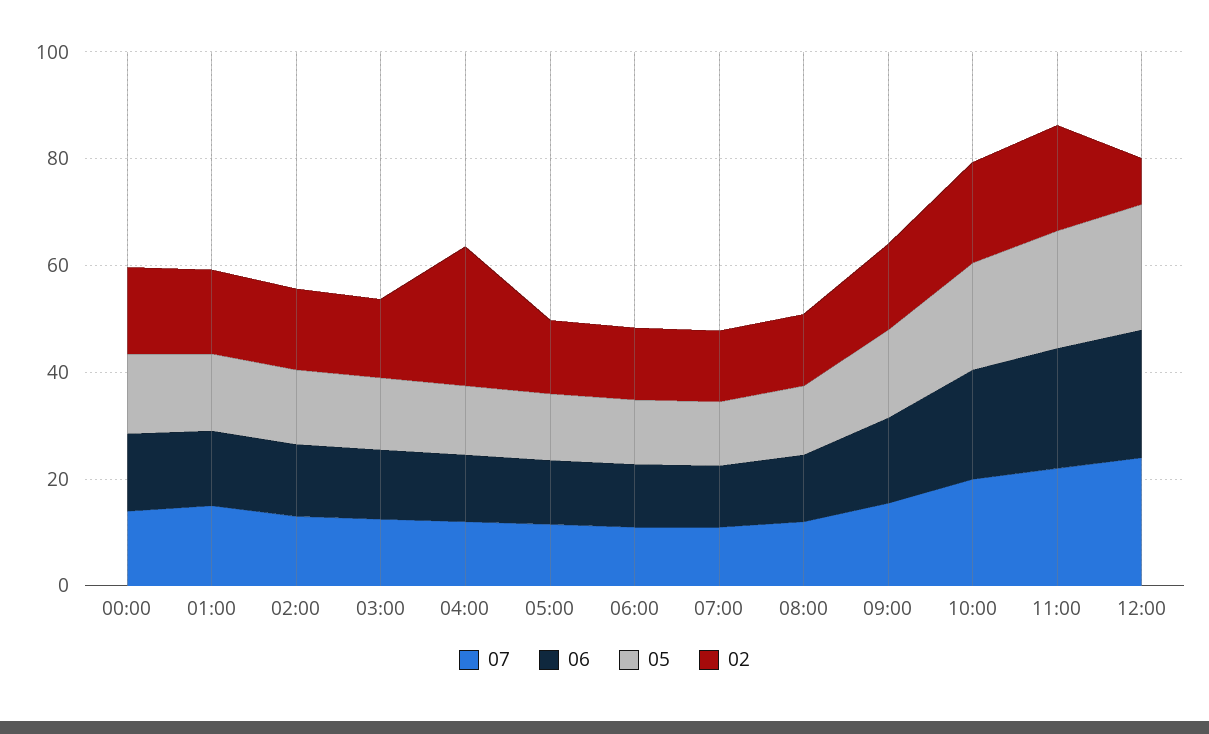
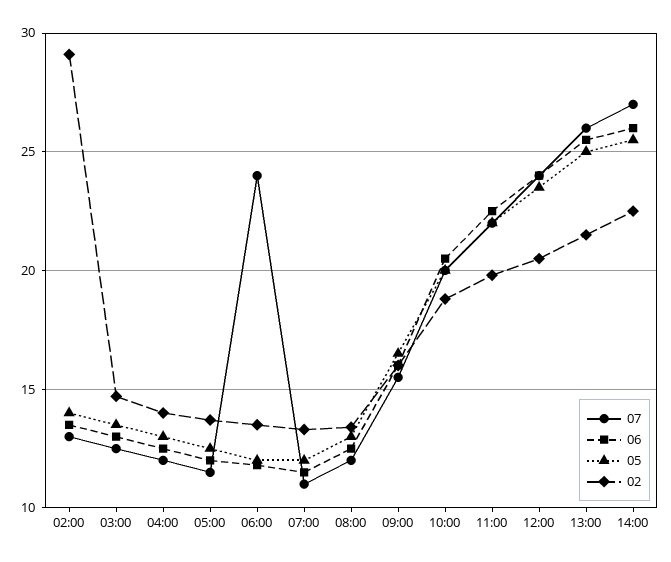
07, 00:00: 15 -> none
06, 00:00: 15 -> none
05, 00:00: 15 -> none
02, 00:00: 15 -> none
07, 01:00: 15 -> none
06, 01:00: 15 -> none
05, 01:00: 15 -> none
02, 01:00: 15 -> none
02, 02:00: 15 -> 29
02, 04:00: 25 -> 14
07, 06:00: 10 -> 24
02, 12:00: 10 -> 20.5
07, 13:00: none -> 26
06, 13:00: none -> 25.5
05, 13:00: none -> 25
02, 13:00: none -> 21.5
07, 14:00: none -> 27
06, 14:00: none -> 26
05, 14:00: none -> 25.5
02, 14:00: none -> 22.5

